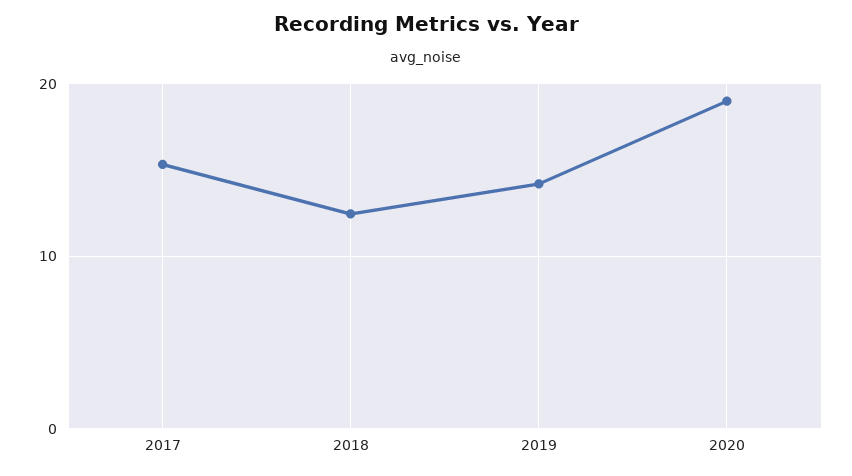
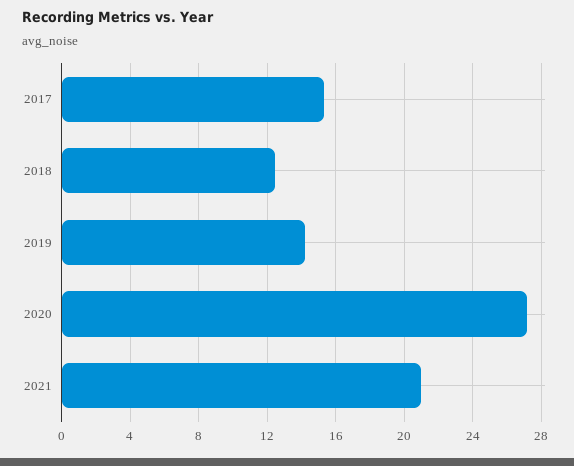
2020: 19 -> 27
2021: none -> 21

